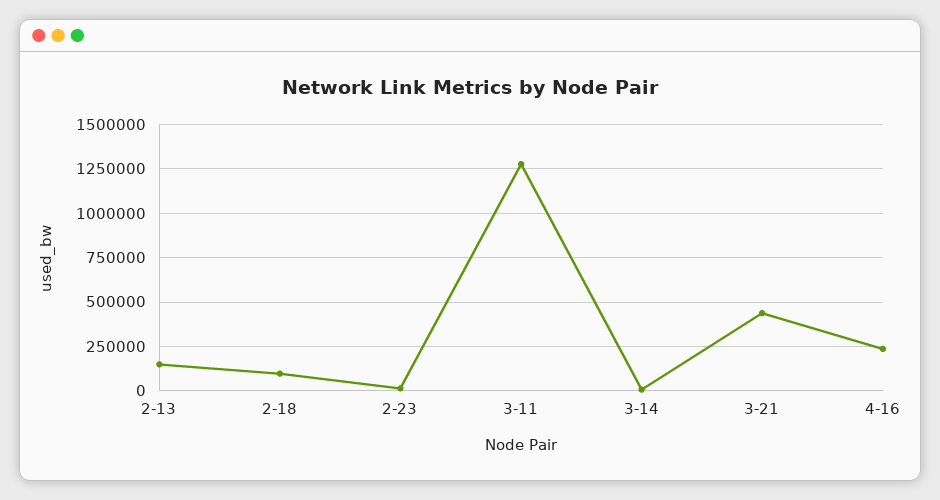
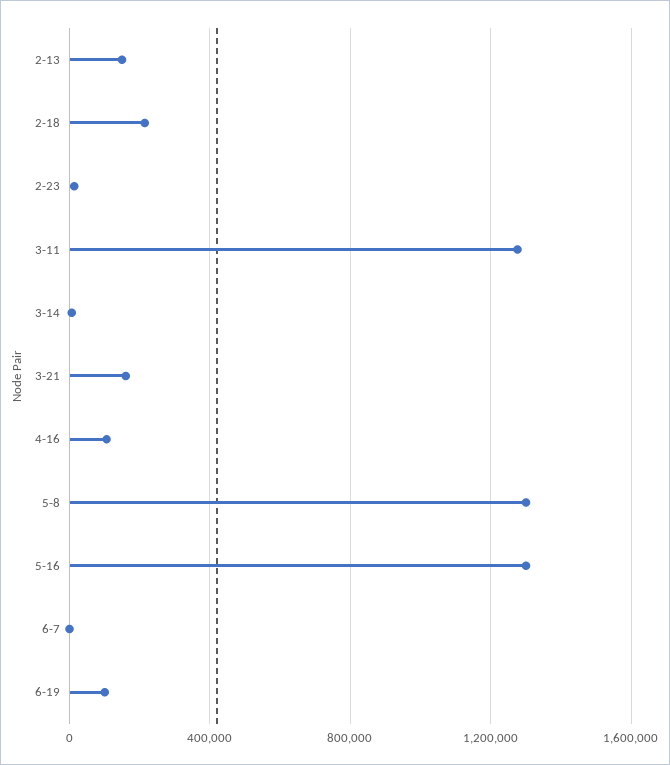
2-18: 100000 -> 200000
3-21: 450000 -> 150000
4-16: 250000 -> 100000
5-8: none -> 1300000
5-16: none -> 1300000
6-7: none -> 0
6-19: none -> 100000

